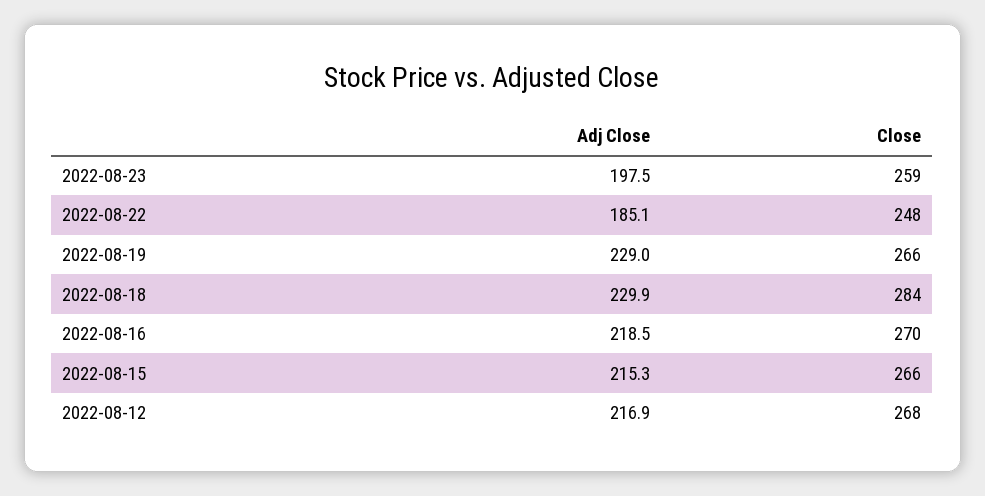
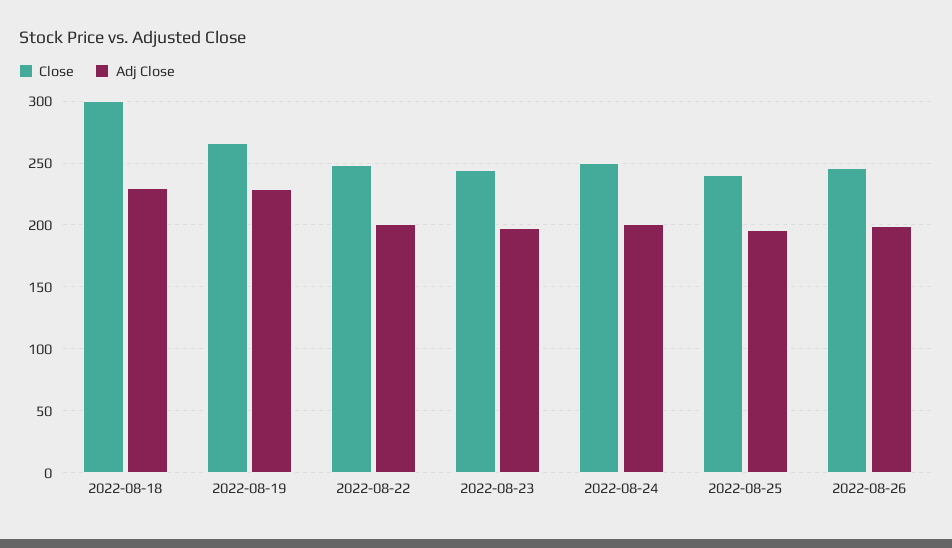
Close, 2022-08-23: 259 -> 245
Adj Close, 2022-08-22: 185.1 -> 200
Close, 2022-08-18: 284 -> 300
Adj Close, 2022-08-16: 218.5 -> none
Close, 2022-08-16: 270 -> none
Adj Close, 2022-08-15: 215.3 -> none
Close, 2022-08-15: 266 -> none
Adj Close, 2022-08-12: 216.9 -> none
Close, 2022-08-12: 268 -> none
Close, 2022-08-24: none -> 250
Adj Close, 2022-08-24: none -> 200
Close, 2022-08-25: none -> 240
Adj Close, 2022-08-25: none -> 195
Close, 2022-08-26: none -> 245
Adj Close, 2022-08-26: none -> 200

